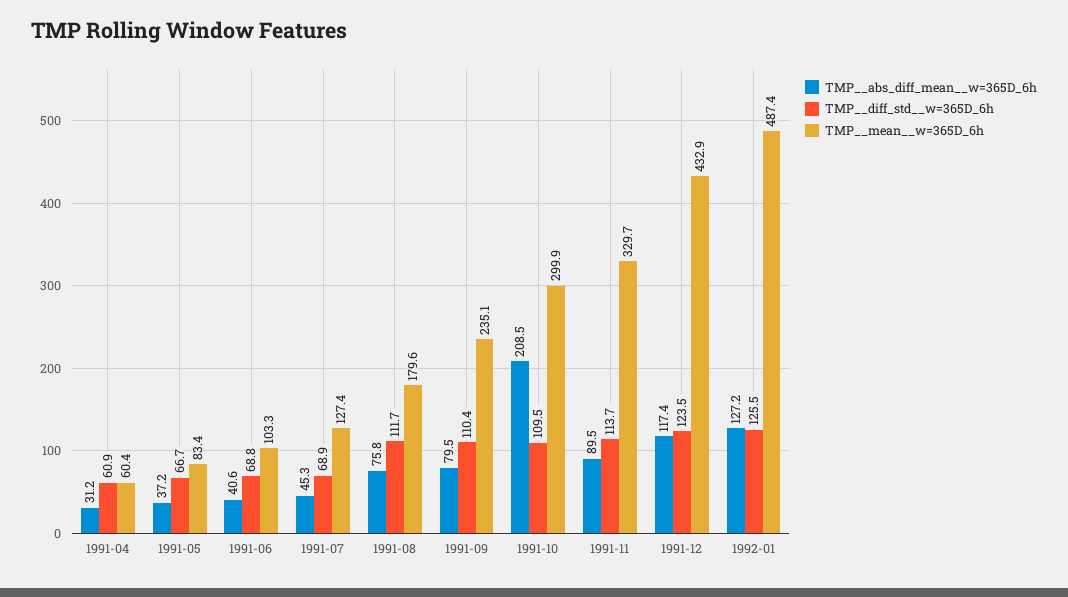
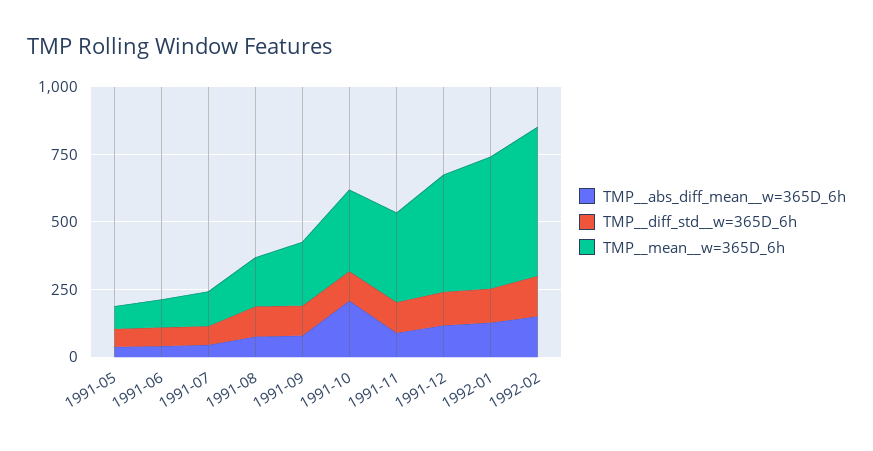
TMP__abs_diff_mean__w=365D_6h, 1991-04: 31.2 -> none
TMP__diff_std__w=365D_6h, 1991-04: 60.9 -> none
TMP__mean__w=365D_6h, 1991-04: 60.4 -> none
TMP__abs_diff_mean__w=365D_6h, 1992-02: none -> 150
TMP__diff_std__w=365D_6h, 1992-02: none -> 150
TMP__mean__w=365D_6h, 1992-02: none -> 550

